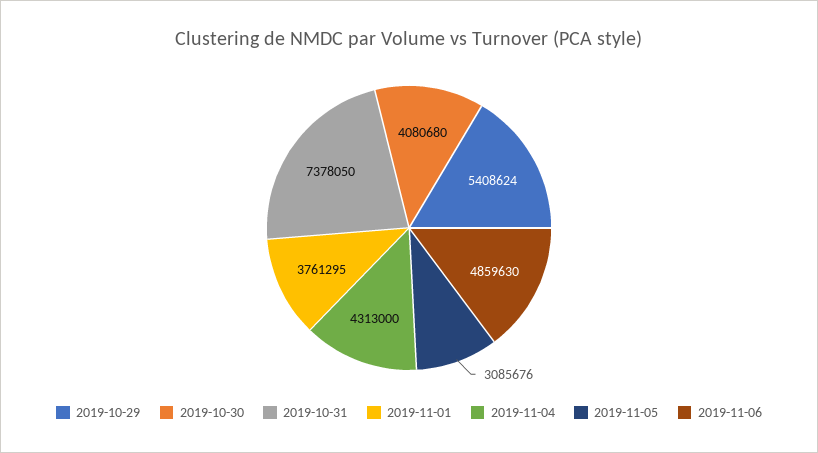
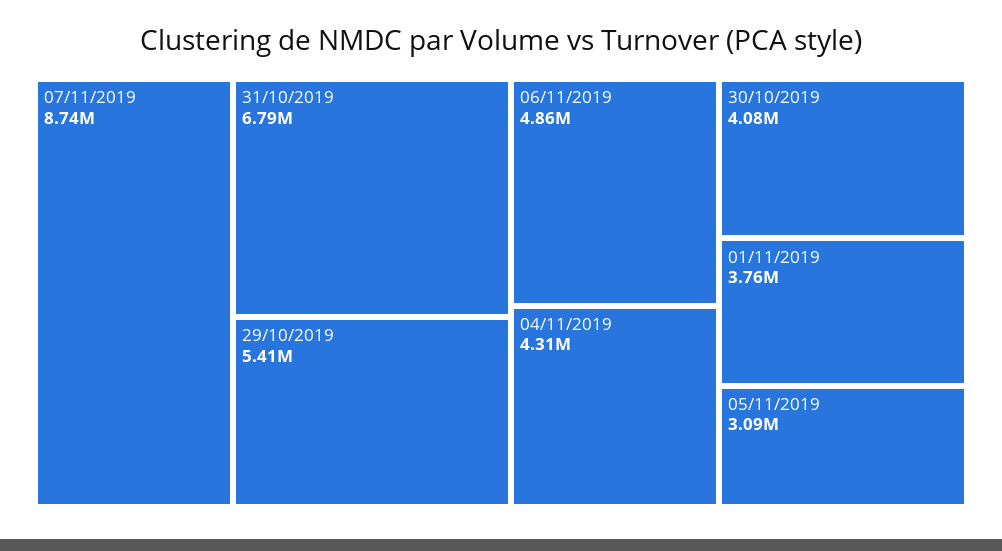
2019-10-31: 7378050 -> 6790000
07/11/2019: none -> 8740000

